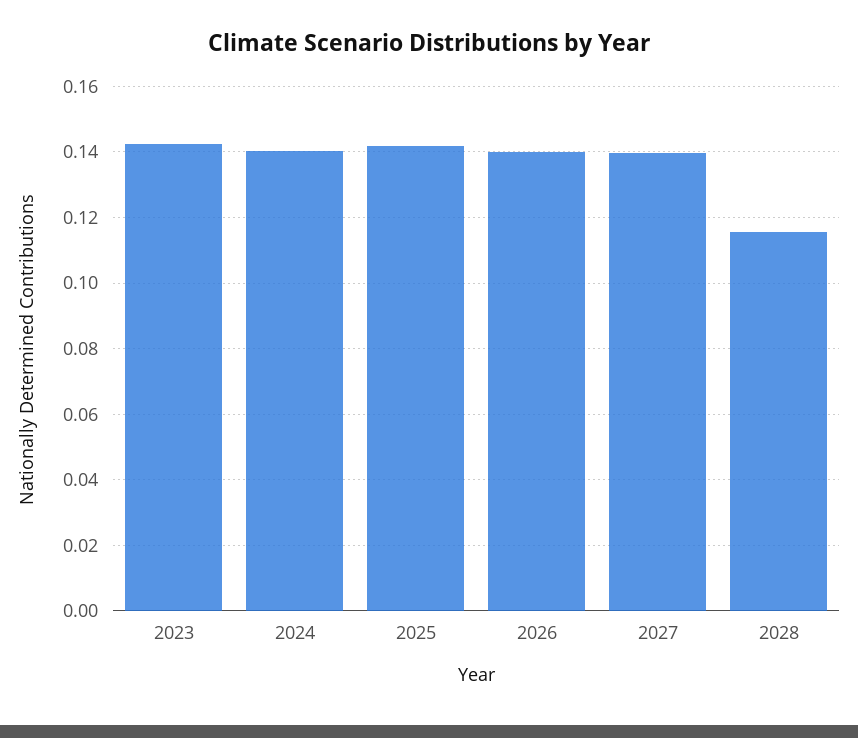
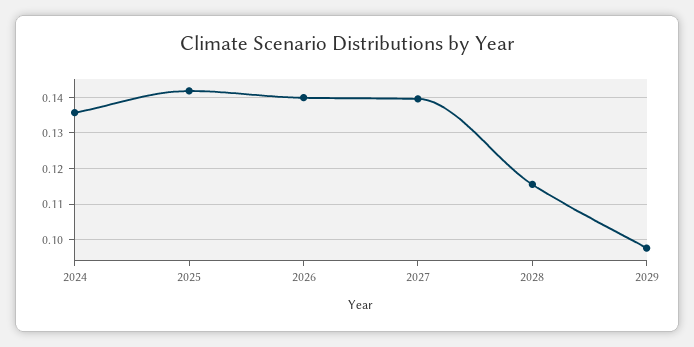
2023: 0.142 -> none
2024: 0.14 -> 0.136
2029: none -> 0.098

